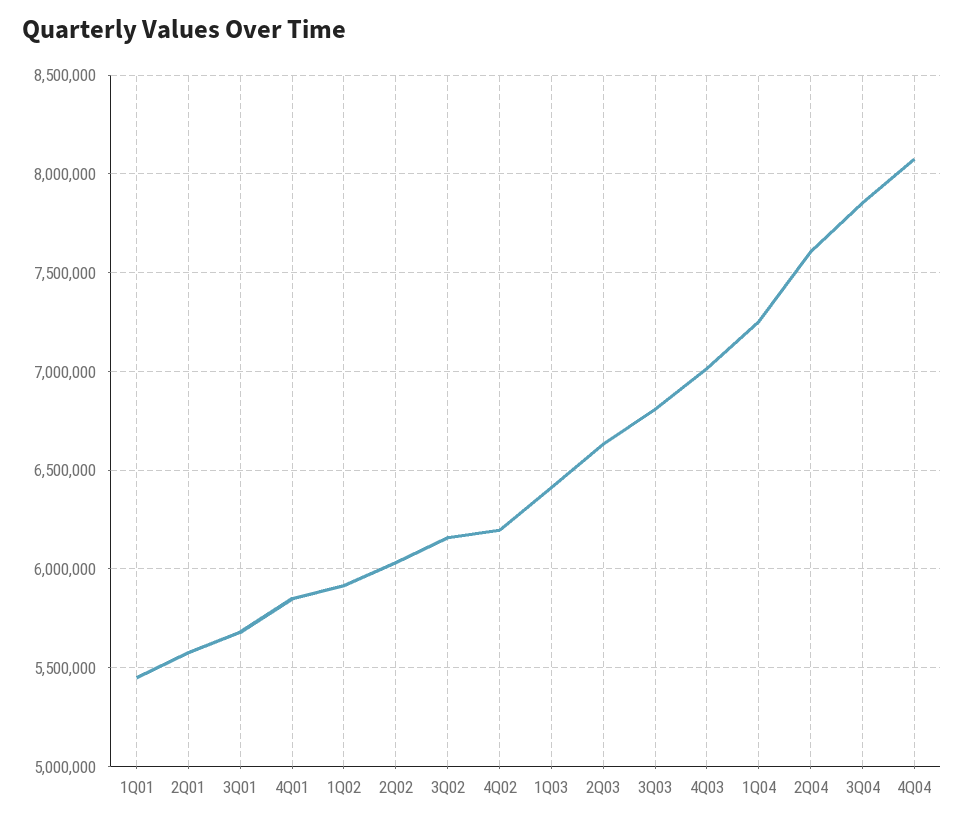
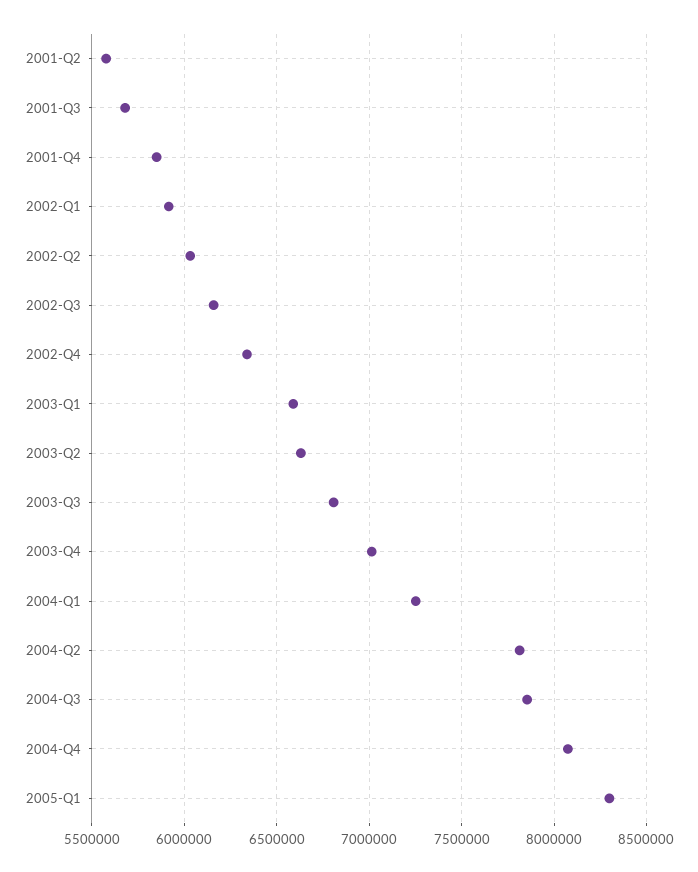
1Q01: 5450000 -> none
4Q02: 6200000 -> 6350000
1Q03: 6400000 -> 6600000
2Q04: 7600000 -> 7800000
2005-Q1: none -> 8300000

